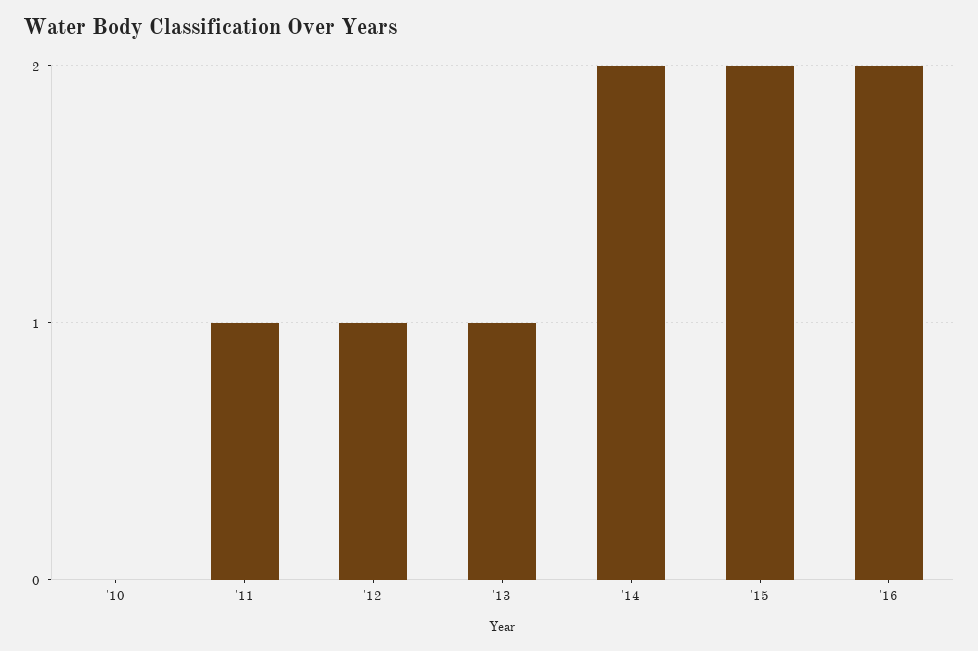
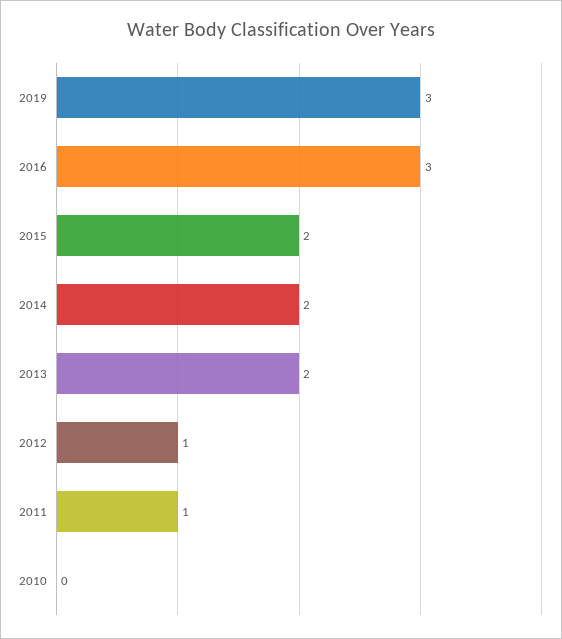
'13: 1 -> 2
'16: 2 -> 3
2019: none -> 3

